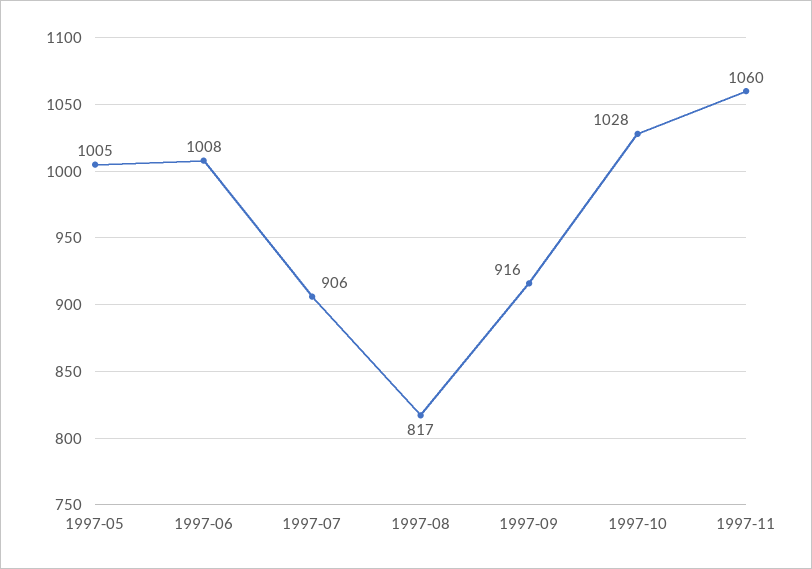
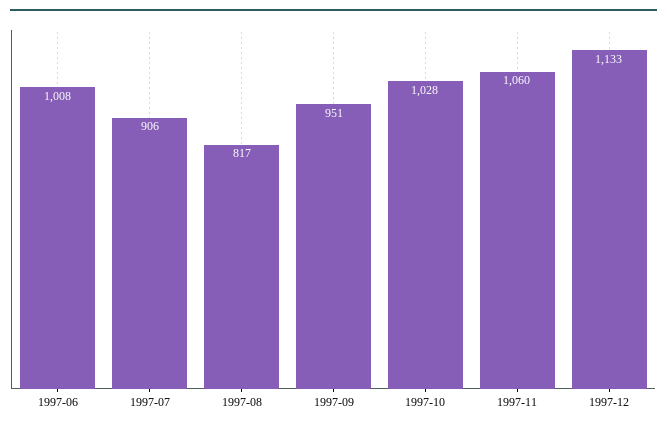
1997-05: 1005 -> none
1997-09: 916 -> 951
1997-12: none -> 1133

